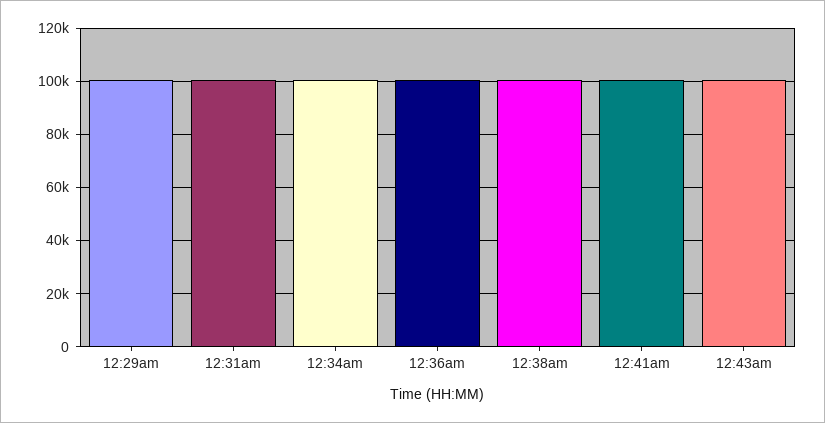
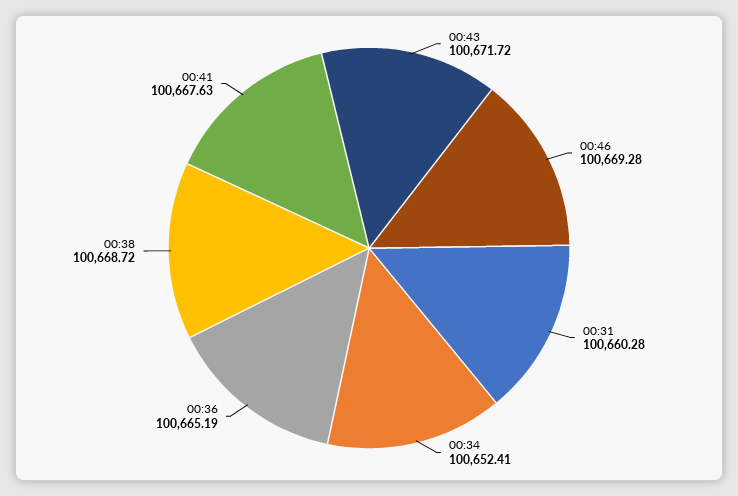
12:29am: 100000 -> none
00:46: none -> 100669.28

